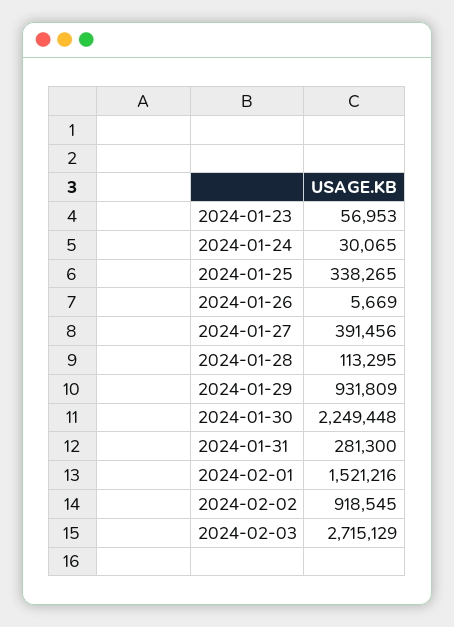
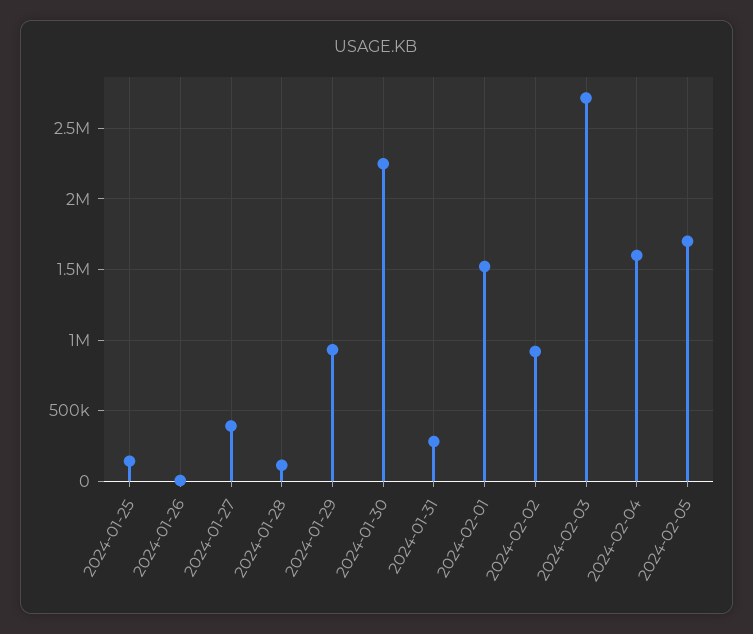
2024-01-23: 56953 -> none
2024-01-24: 30065 -> none
2024-01-25: 338265 -> 150000
2024-02-04: none -> 1600000
2024-02-05: none -> 1700000

